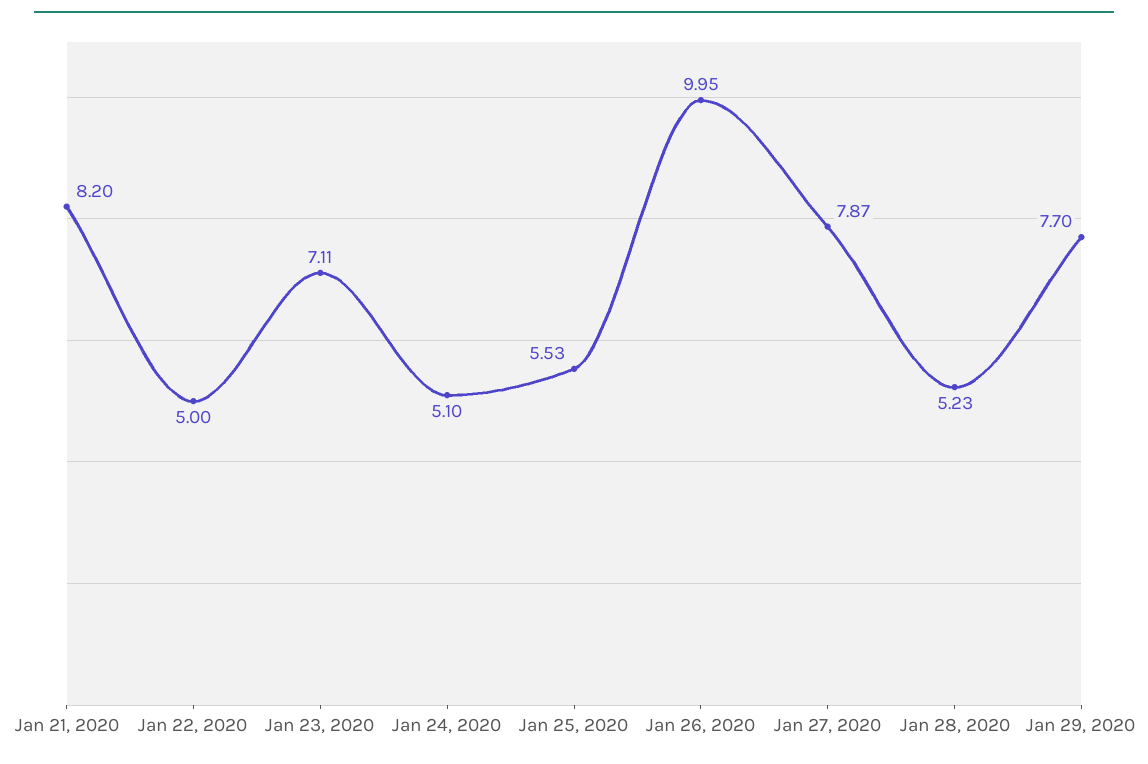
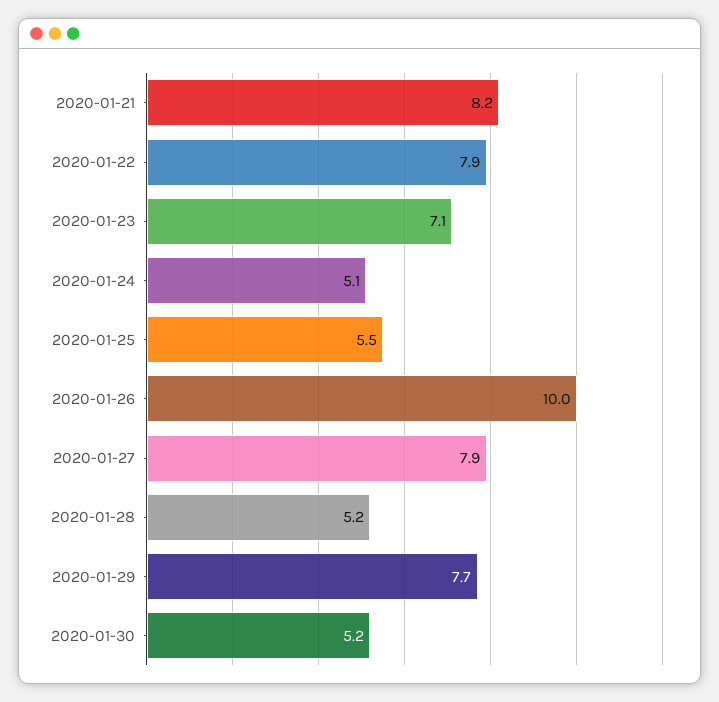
Jan 22, 2020: 5 -> 7.9
2020-01-30: none -> 5.2

